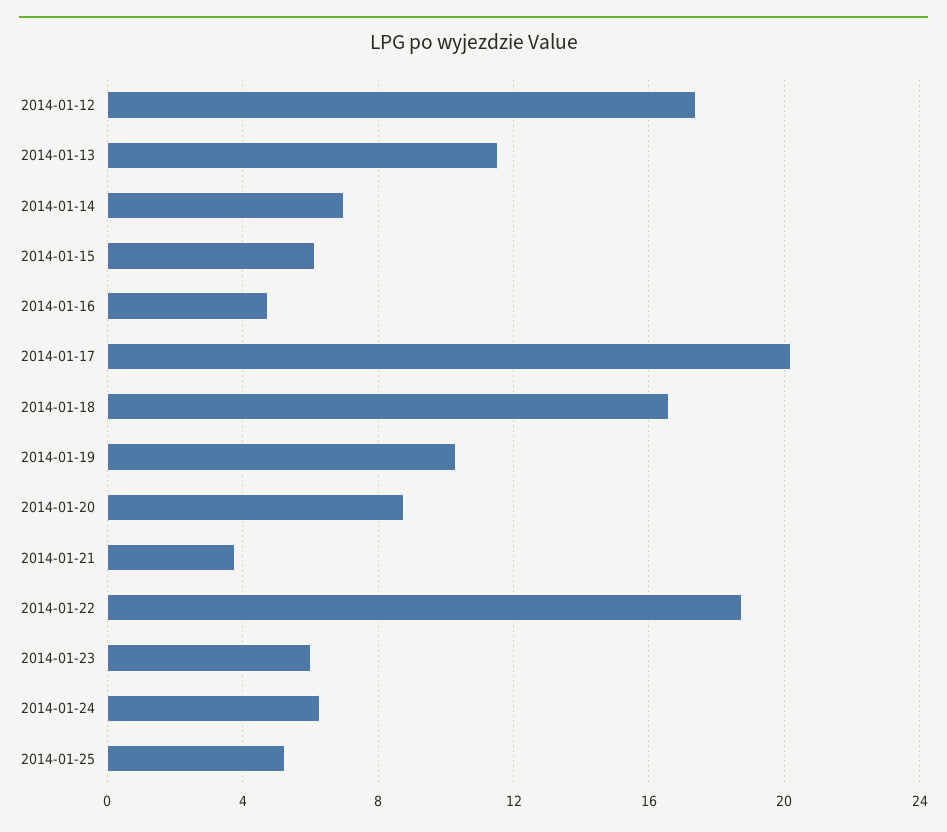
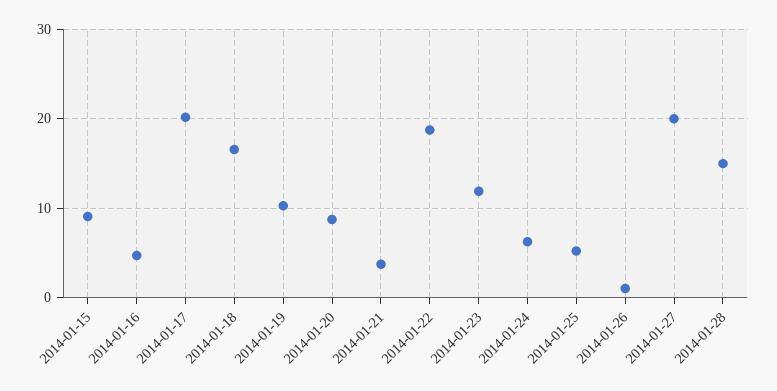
2014-01-12: 17.5 -> none
2014-01-13: 11.5 -> none
2014-01-14: 7 -> none
2014-01-15: 6 -> 9
2014-01-23: 6 -> 12
2014-01-26: none -> 1
2014-01-27: none -> 20
2014-01-28: none -> 15

